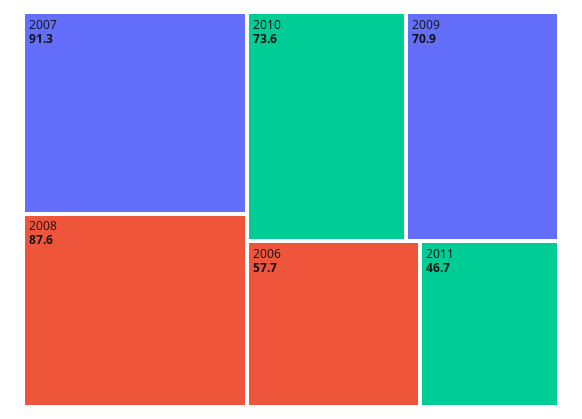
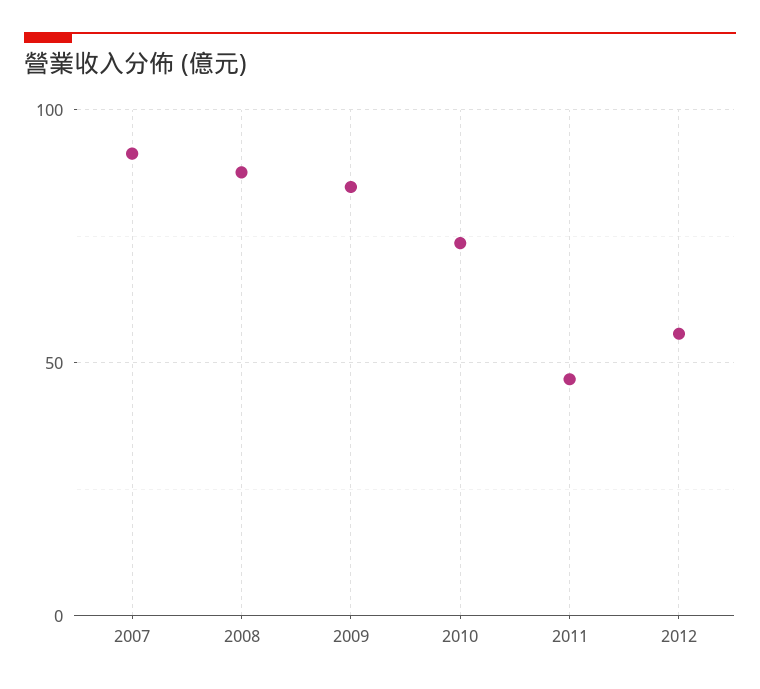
2009: 70.9 -> 85
2006: 57.7 -> none
2012: none -> 55

